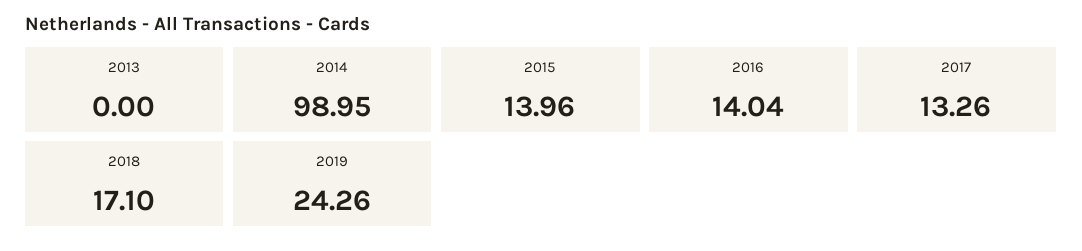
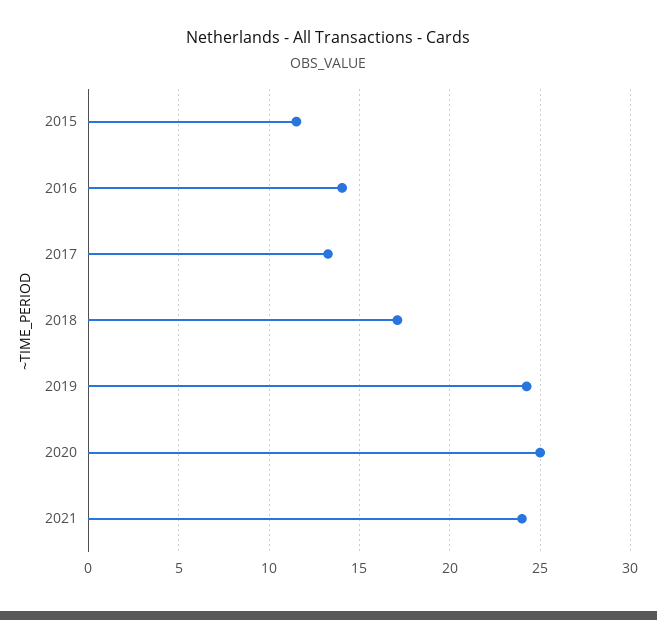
2013: 0 -> none
2014: 98.95 -> none
2015: 13.96 -> 11.5
2020: none -> 25
2021: none -> 24

